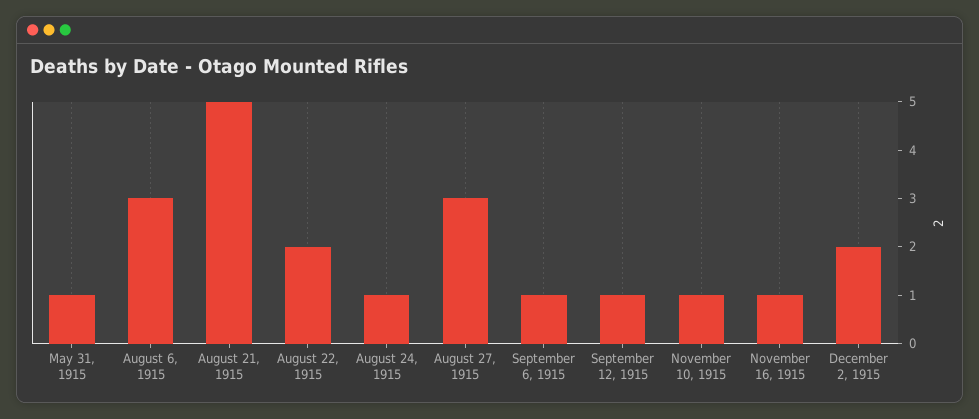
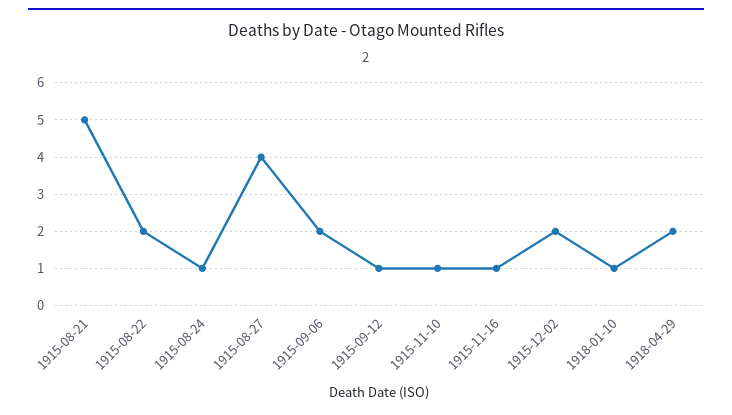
May 31, 1915: 1 -> none
August 6, 1915: 3 -> none
August 27, 1915: 3 -> 4
September 6, 1915: 1 -> 2
1918-01-10: none -> 1
1918-04-29: none -> 2

